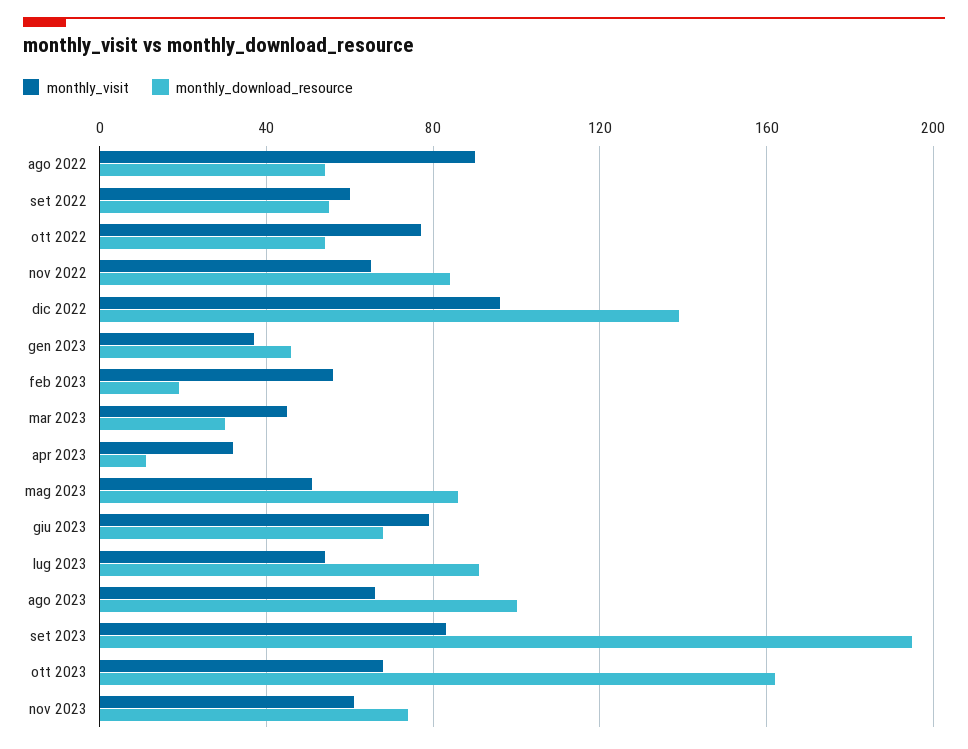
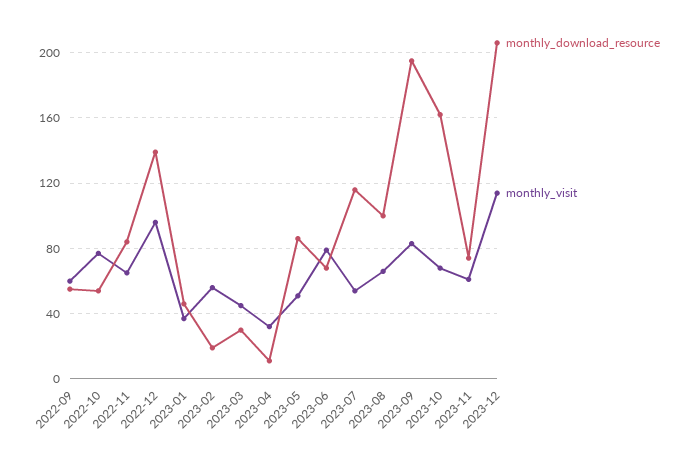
monthly_visit, ago 2022: 90 -> none
monthly_download_resource, ago 2022: 55 -> none
monthly_download_resource, lug 2023: 90 -> 115
monthly_download_resource, 2023-12: none -> 205
monthly_visit, 2023-12: none -> 115

